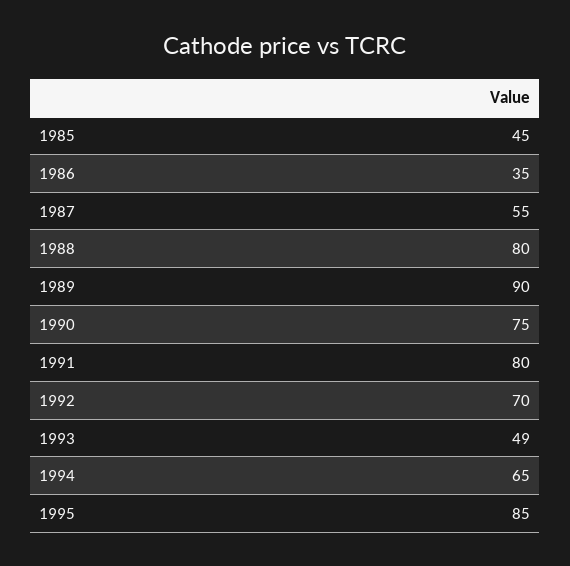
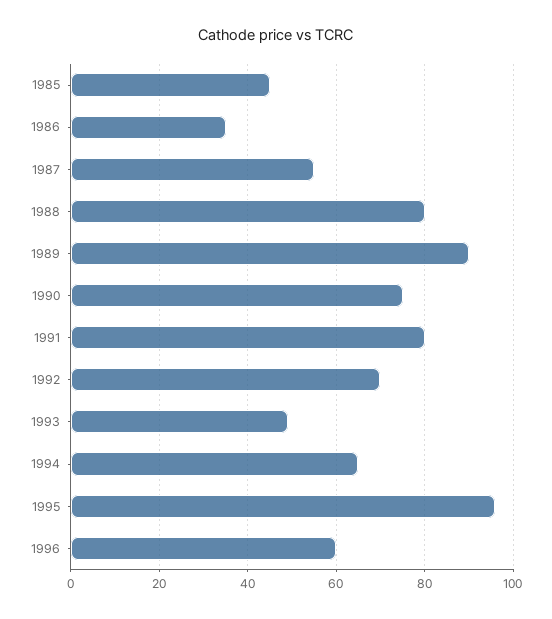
1995: 85 -> 95
1996: none -> 60

